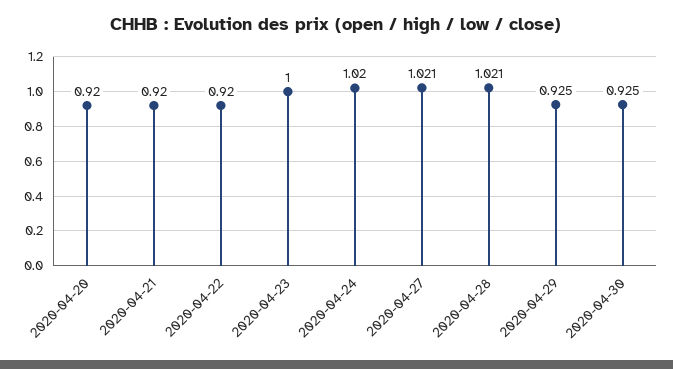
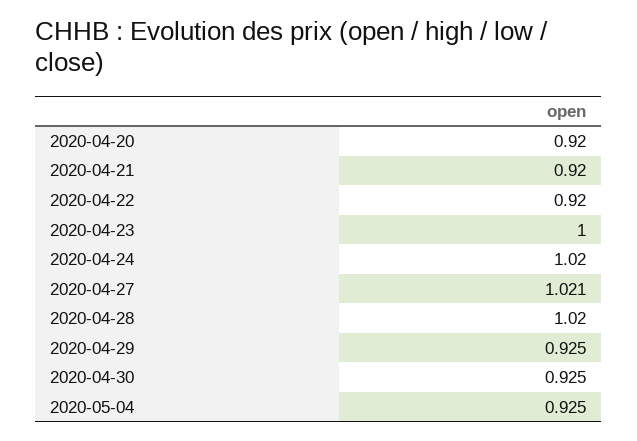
2020-04-28: 1.021 -> 1.02
2020-05-04: none -> 0.925

